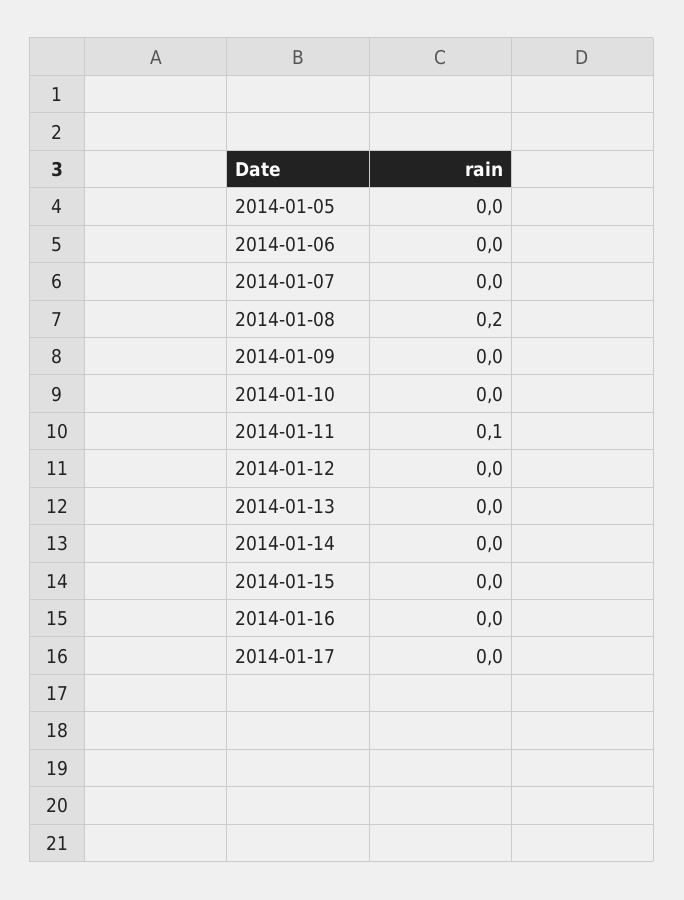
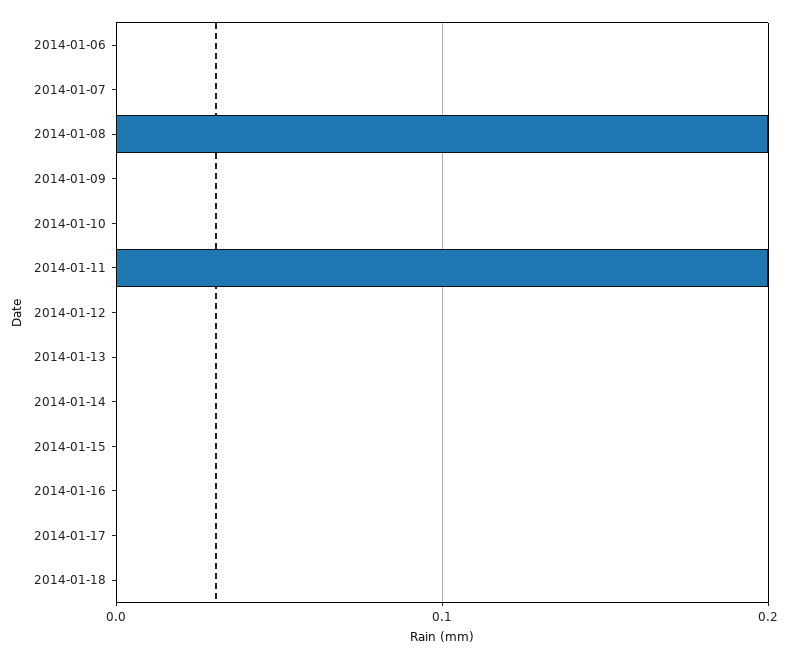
2014-01-05: 0 -> none
2014-01-11: 0.1 -> 0.2
2014-01-18: none -> 0

